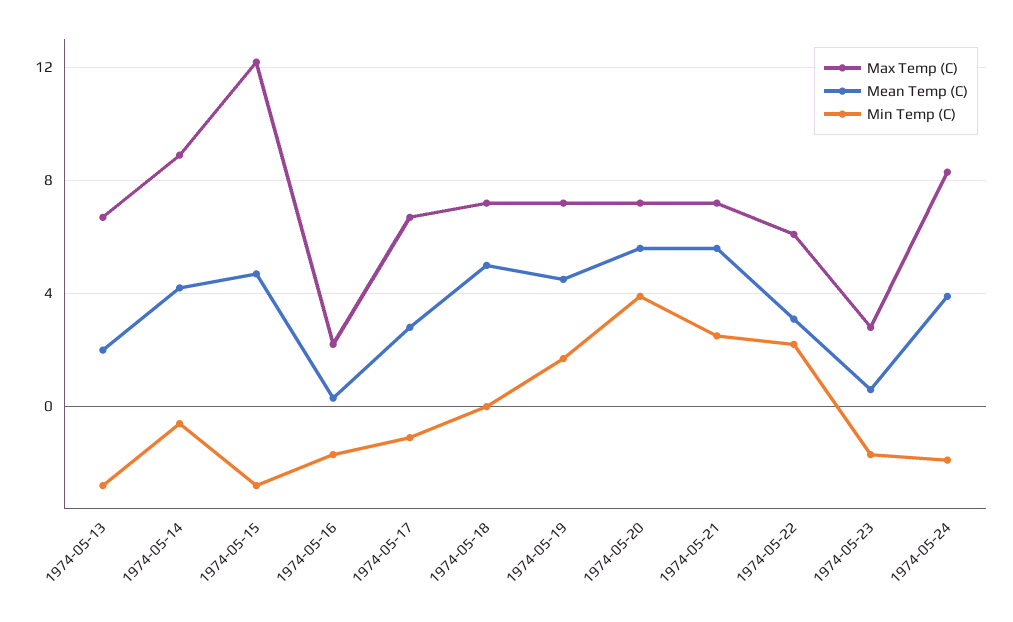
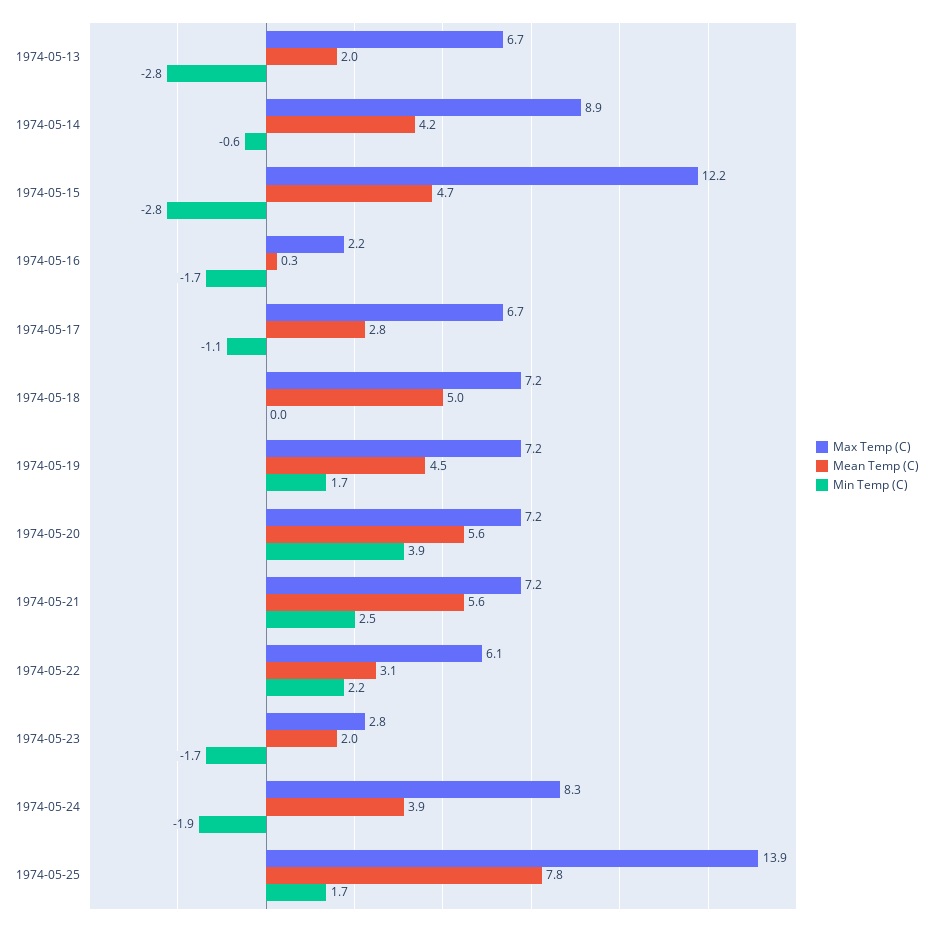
Mean Temp (C), 1974-05-23: 0.5 -> 2
Max Temp (C), 1974-05-25: none -> 13.9
Mean Temp (C), 1974-05-25: none -> 7.8
Min Temp (C), 1974-05-25: none -> 1.7

